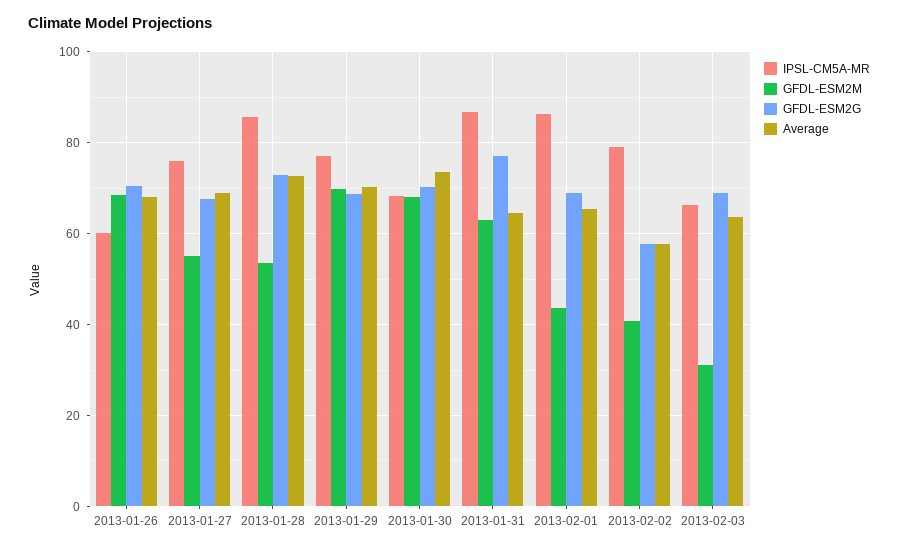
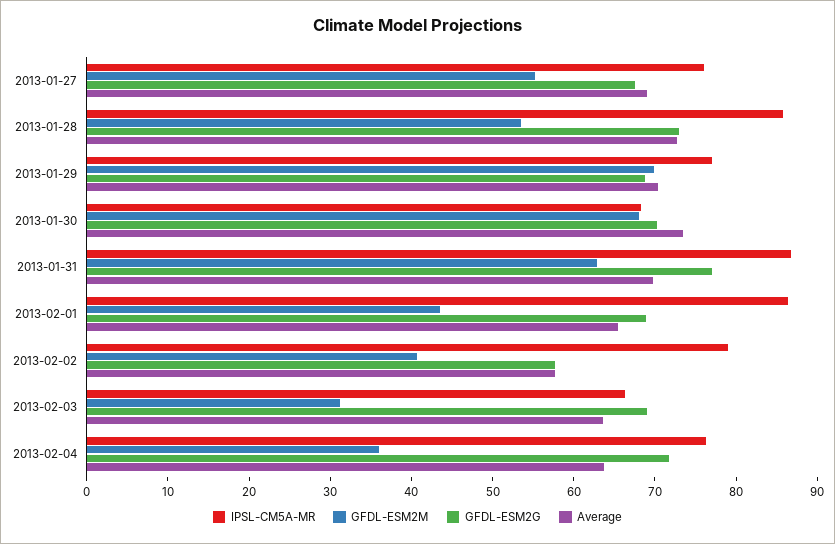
IPSL-CM5A-MR, 2013-01-26: 60 -> none
GFDL-ESM2M, 2013-01-26: 68 -> none
GFDL-ESM2G, 2013-01-26: 70 -> none
Average, 2013-01-26: 68 -> none
Average, 2013-01-31: 64 -> 70
IPSL-CM5A-MR, 2013-02-04: none -> 76
GFDL-ESM2M, 2013-02-04: none -> 36
GFDL-ESM2G, 2013-02-04: none -> 72
Average, 2013-02-04: none -> 64

